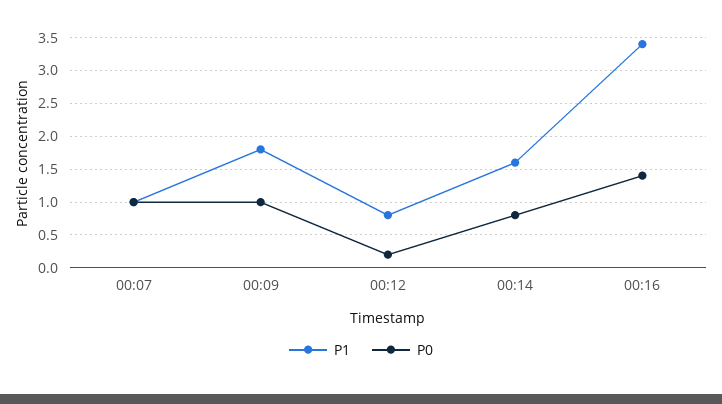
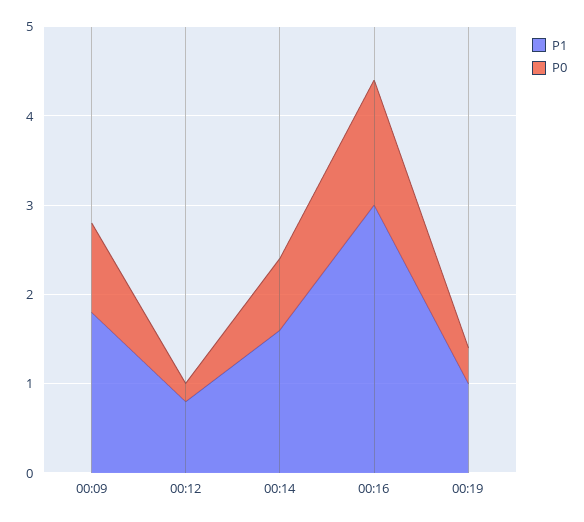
P1, 00:07: 1 -> none
P0, 00:07: 1 -> none
P1, 00:16: 3.4 -> 3
P1, 00:19: none -> 1
P0, 00:19: none -> 0.4

